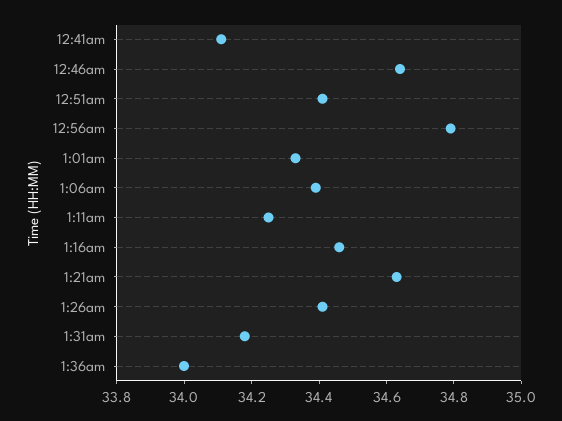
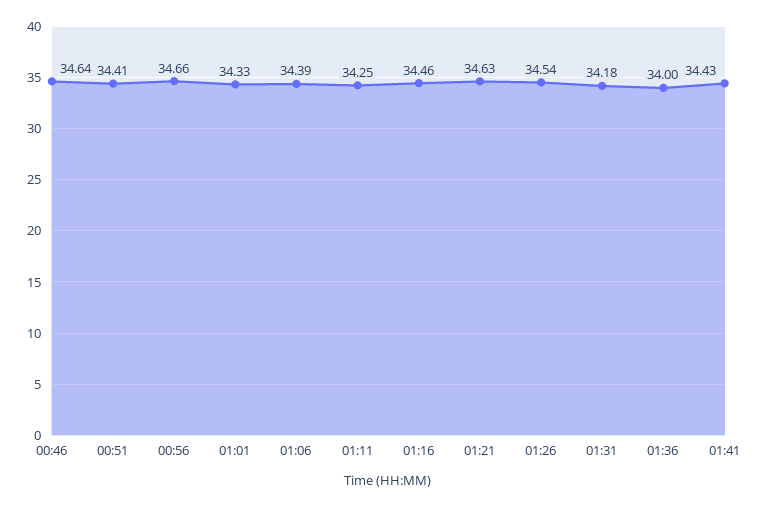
12:41am: 34.1 -> none
12:56am: 34.8 -> 34.66
1:26am: 34.4 -> 34.54
01:41: none -> 34.43

